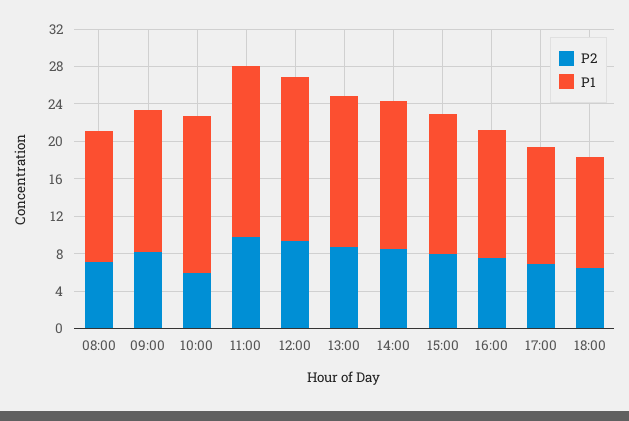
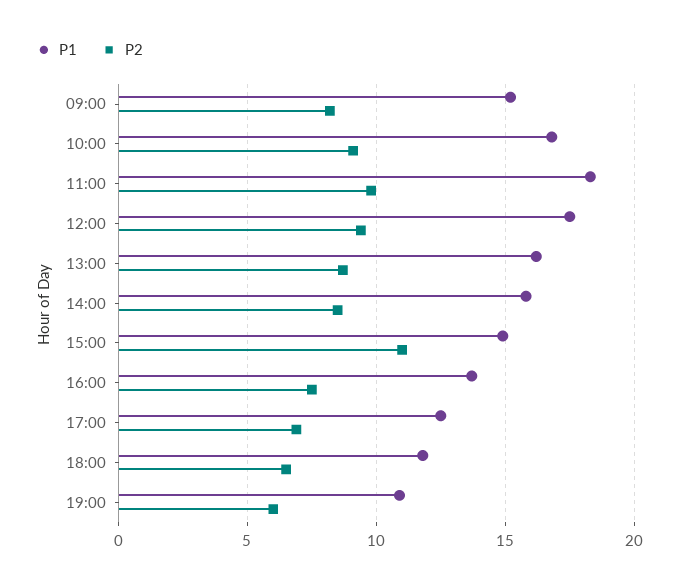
P2, 08:00: 7 -> none
P1, 08:00: 14 -> none
P2, 10:00: 6 -> 9
P2, 15:00: 8 -> 11
P1, 19:00: none -> 11
P2, 19:00: none -> 6

